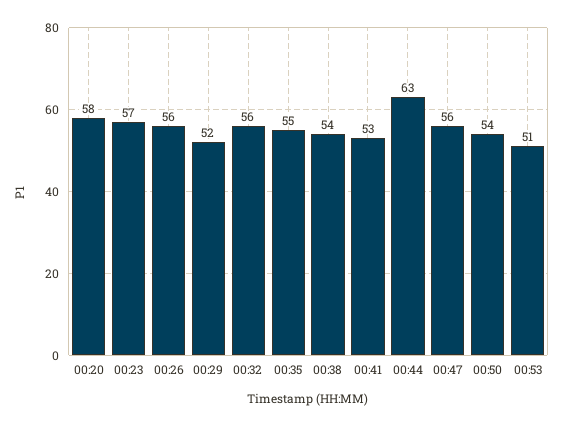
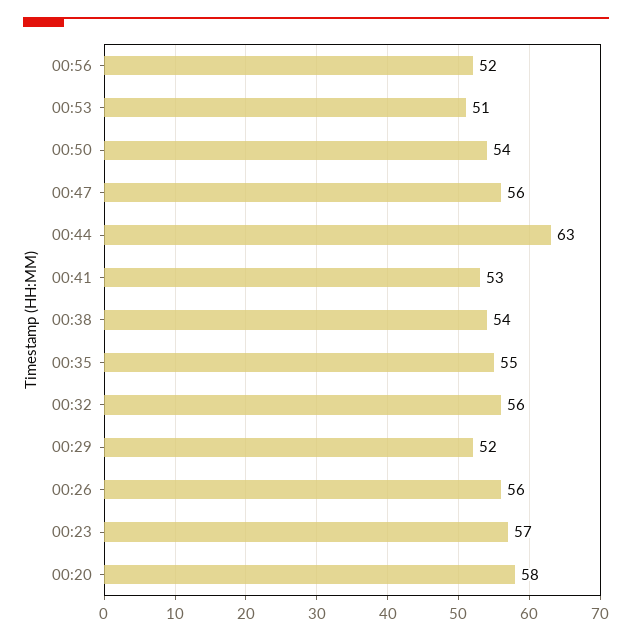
00:56: none -> 52

